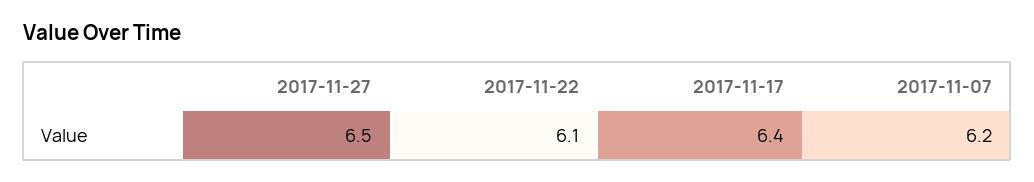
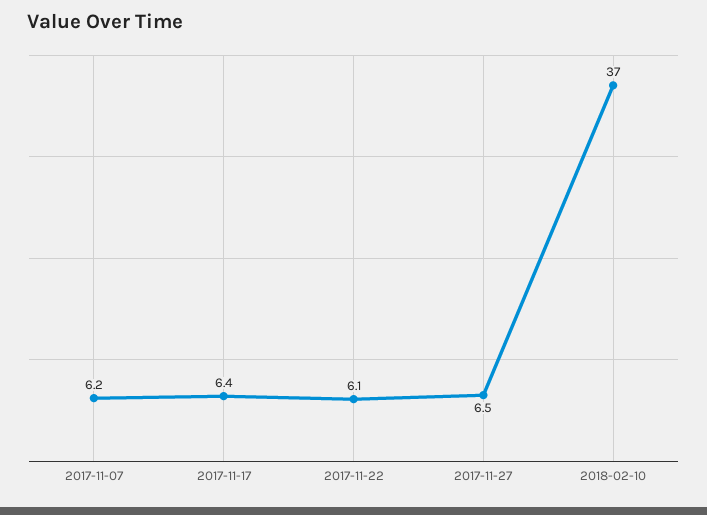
2018-02-10: none -> 37

